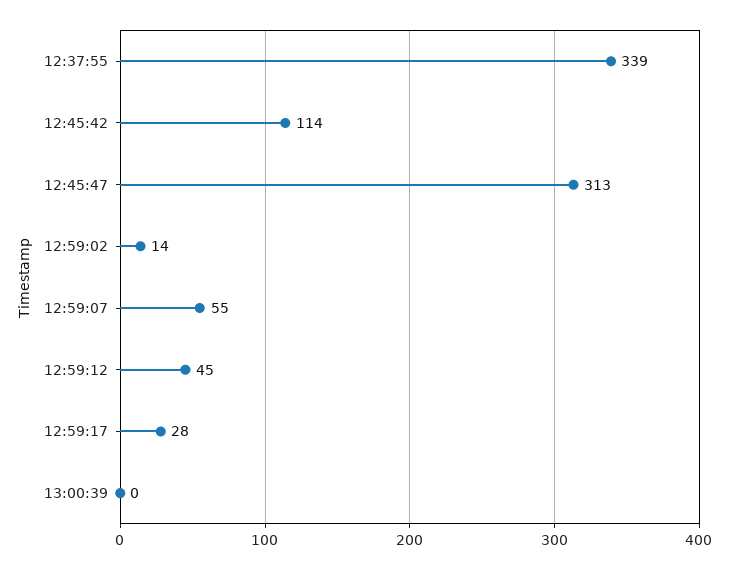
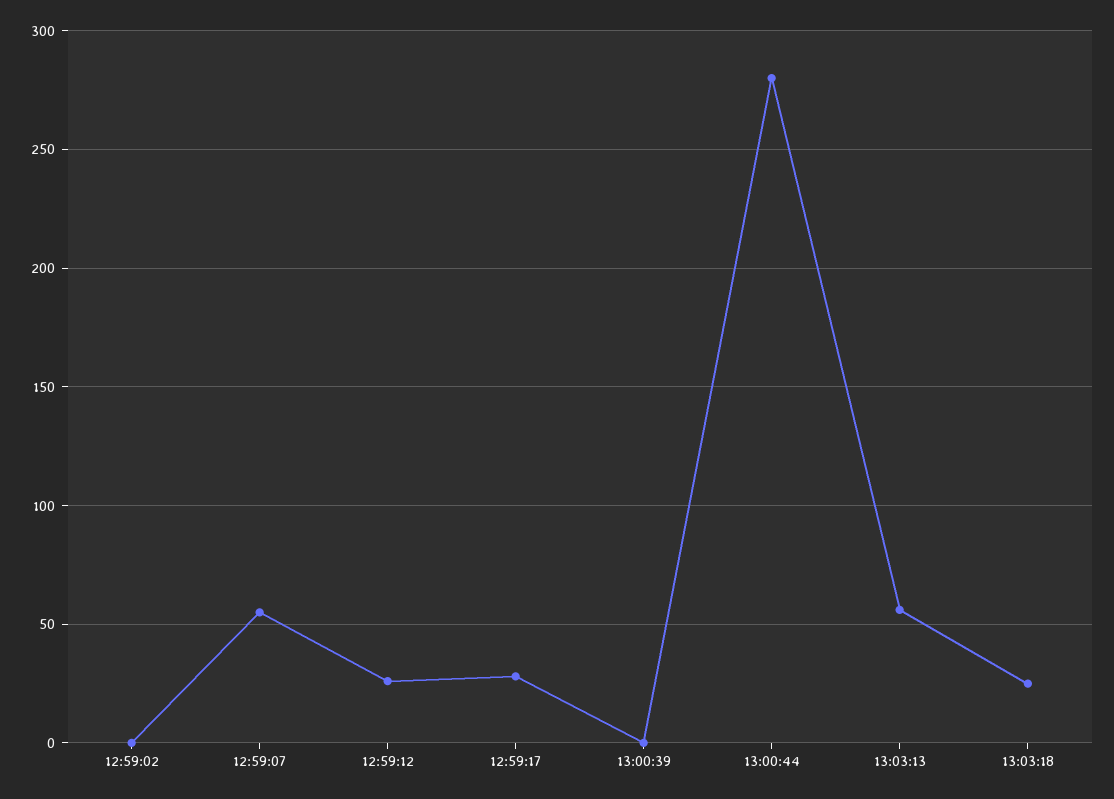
12:37:55: 339 -> none
12:45:42: 114 -> none
12:45:47: 313 -> none
12:59:02: 14 -> 0
12:59:12: 45 -> 25
13:00:44: none -> 280
13:03:13: none -> 55
13:03:18: none -> 25

